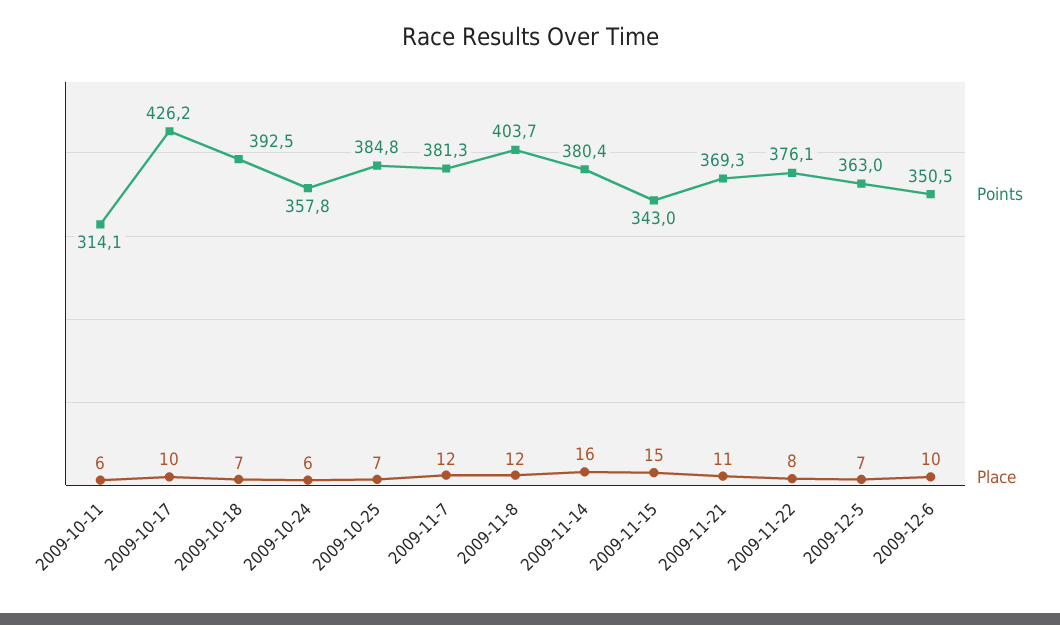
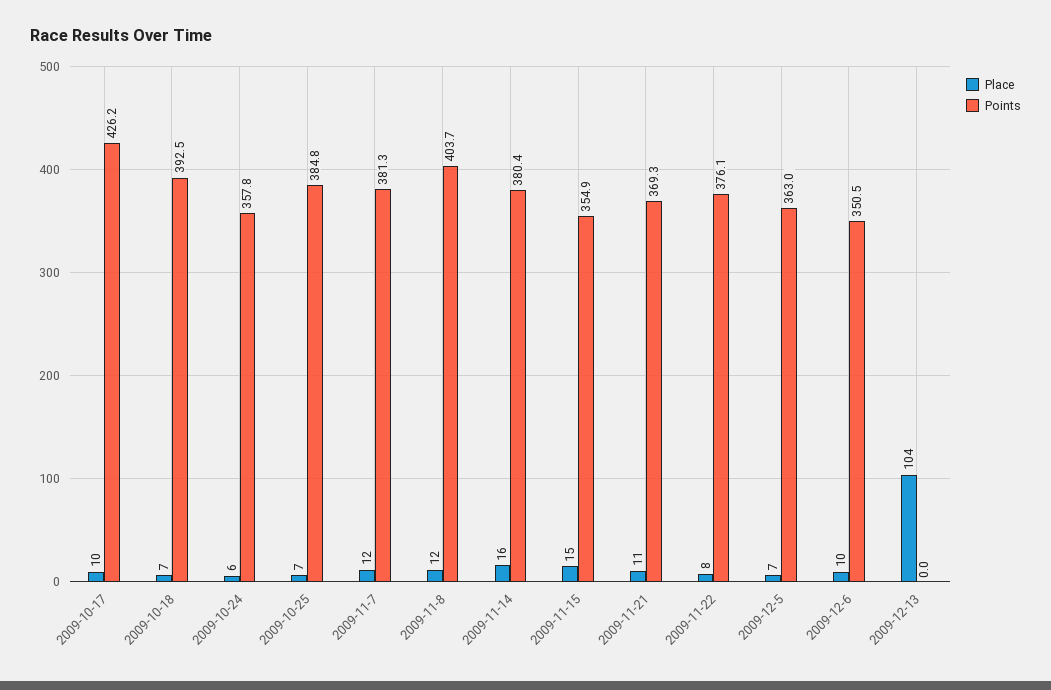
Points, 2009-10-11: 314.1 -> none
Place, 2009-10-11: 6 -> none
Points, 2009-11-15: 343 -> 354.9
Place, 2009-12-13: none -> 104
Points, 2009-12-13: none -> 0

